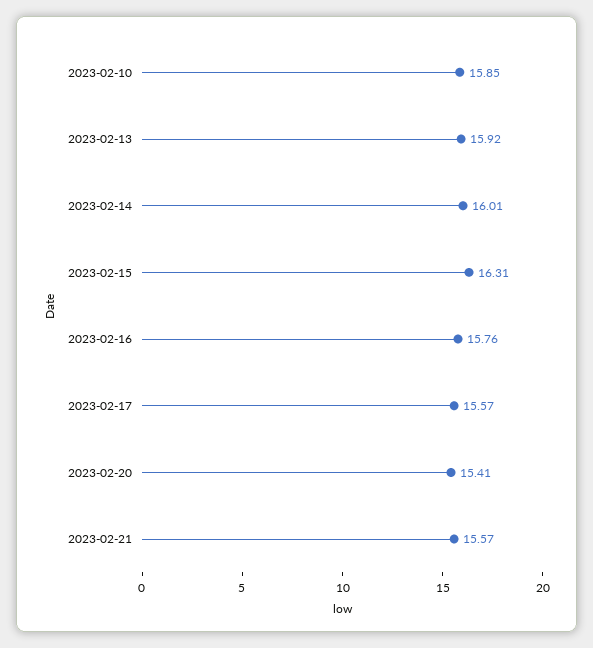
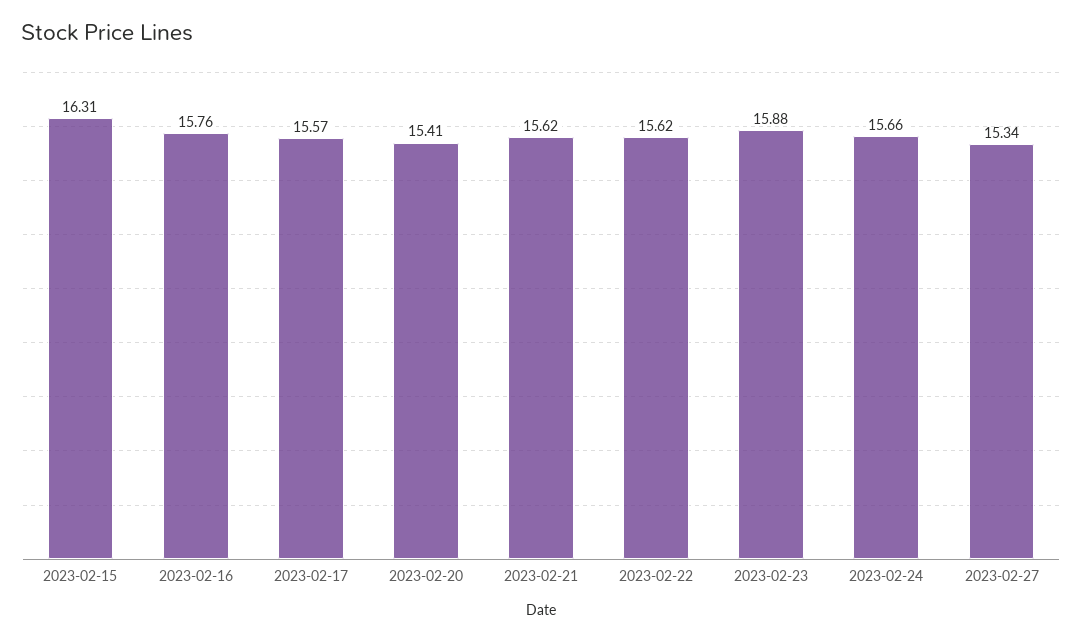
2023-02-10: 15.85 -> none
2023-02-13: 15.92 -> none
2023-02-14: 16.01 -> none
2023-02-21: 15.57 -> 15.62
2023-02-22: none -> 15.62
2023-02-23: none -> 15.88
2023-02-24: none -> 15.66
2023-02-27: none -> 15.34

